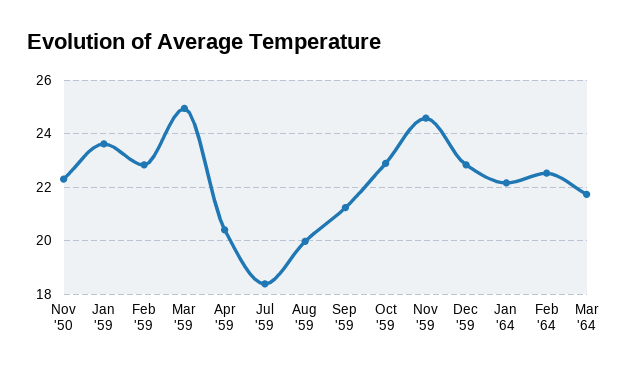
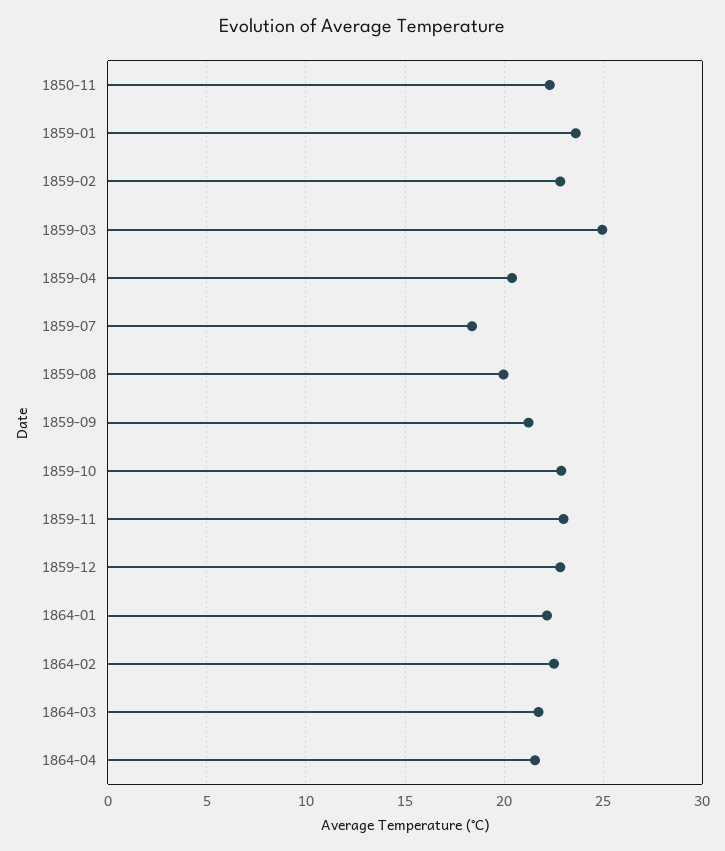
Nov '59: 24.5 -> 23
1864-04: none -> 21.5

